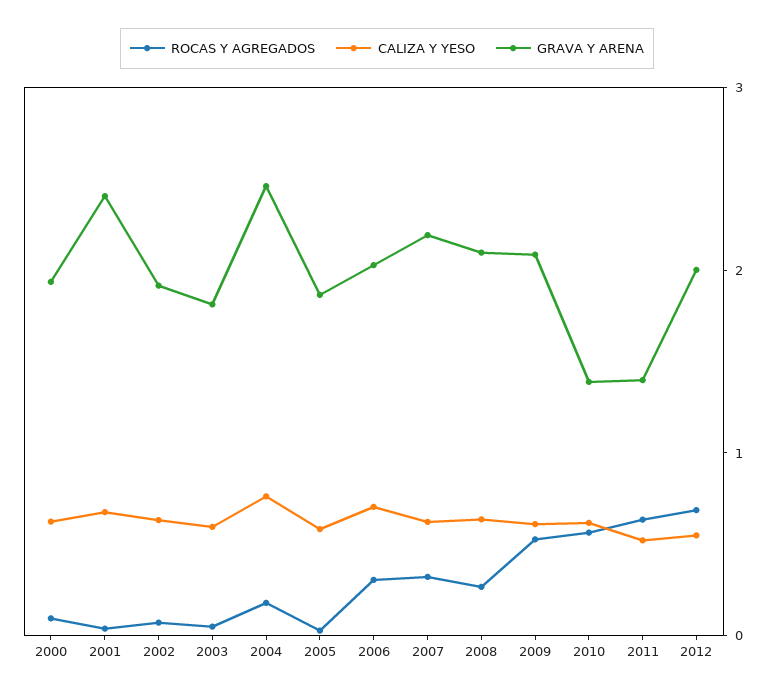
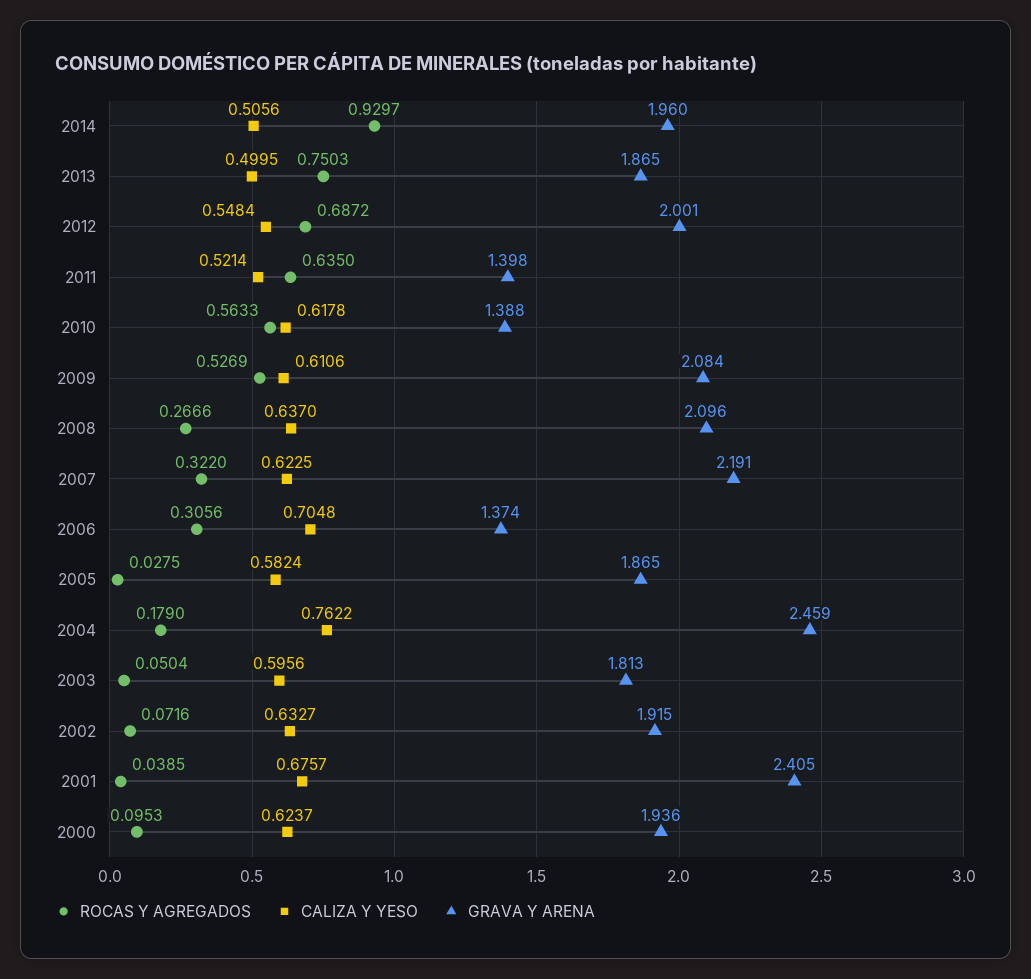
GRAVA Y ARENA, 2006: 2 -> 1.374
ROCAS Y AGREGADOS, 2014: none -> 0.9297
CALIZA Y YESO, 2014: none -> 0.5056
GRAVA Y ARENA, 2014: none -> 1.96
ROCAS Y AGREGADOS, 2013: none -> 0.7503
CALIZA Y YESO, 2013: none -> 0.4995
GRAVA Y ARENA, 2013: none -> 1.865

